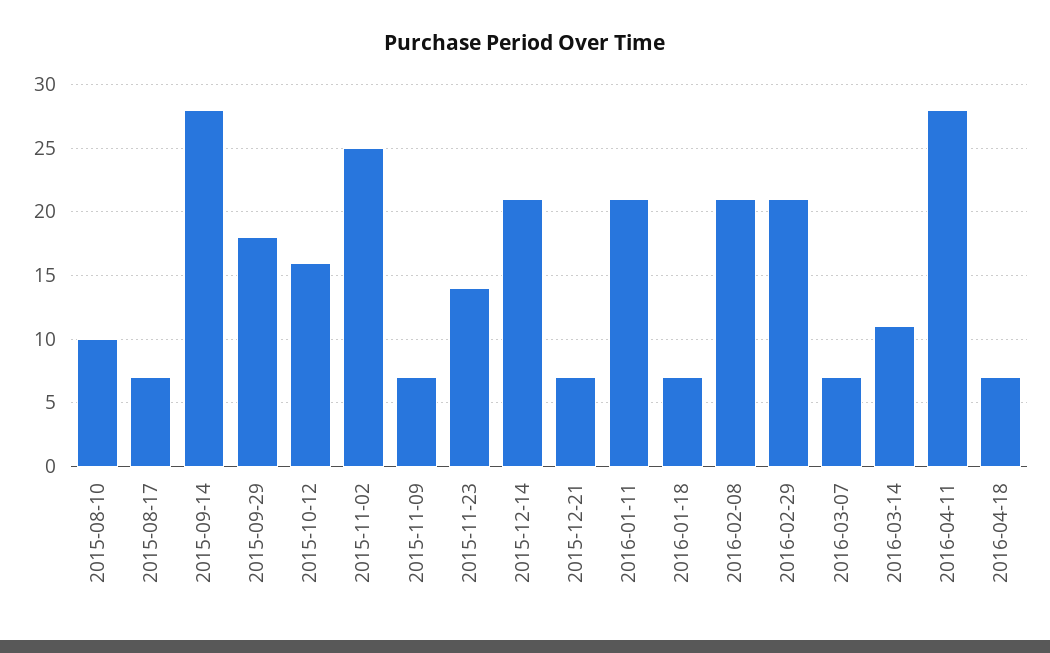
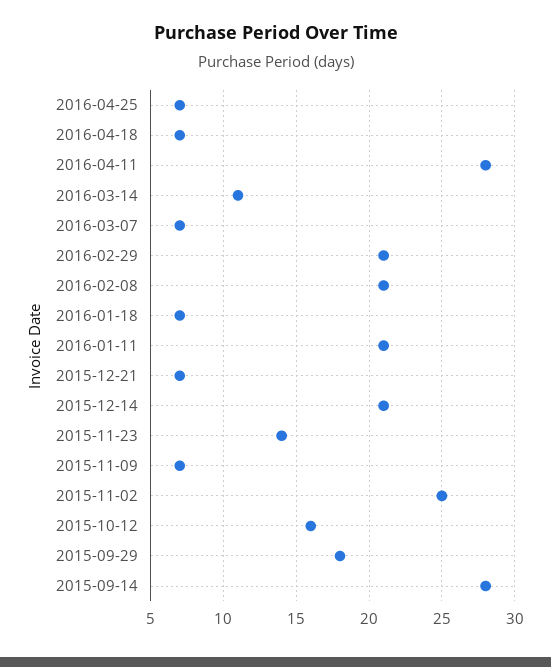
2015-08-10: 10 -> none
2015-08-17: 7 -> none
2016-04-25: none -> 7

